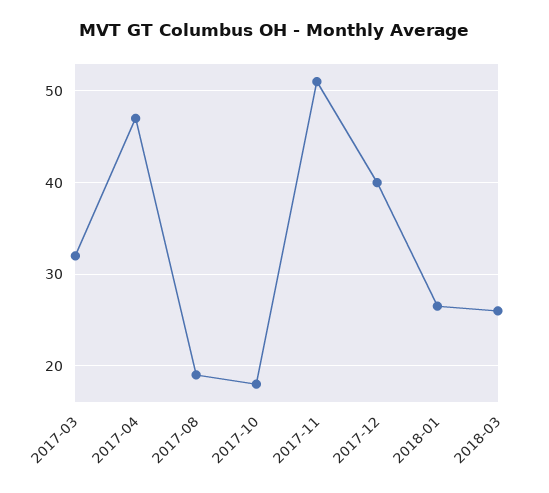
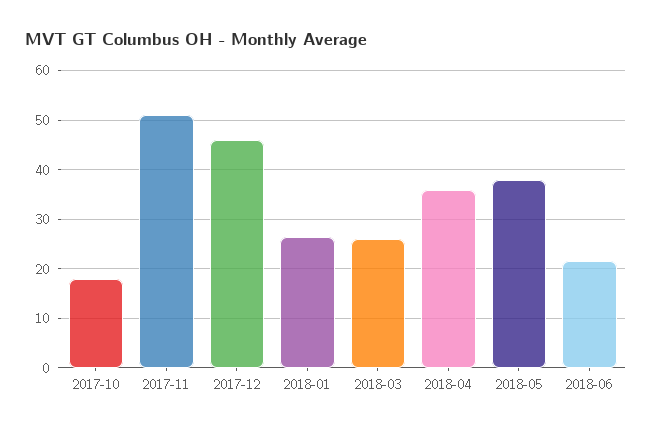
2017-03: 32 -> none
2017-04: 47 -> none
2017-08: 19 -> none
2017-12: 40 -> 46
2018-04: none -> 36
2018-05: none -> 38
2018-06: none -> 22

